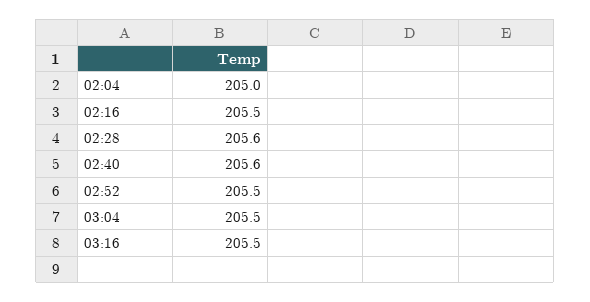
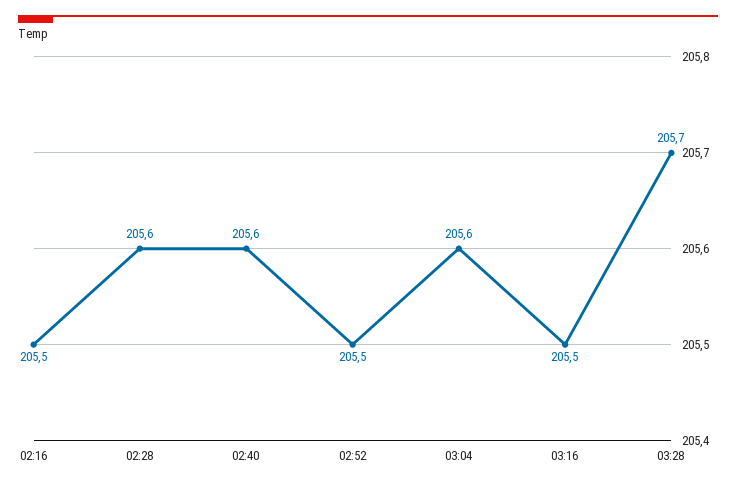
02:04: 205 -> none
03:04: 205.5 -> 205.6
03:28: none -> 205.7

